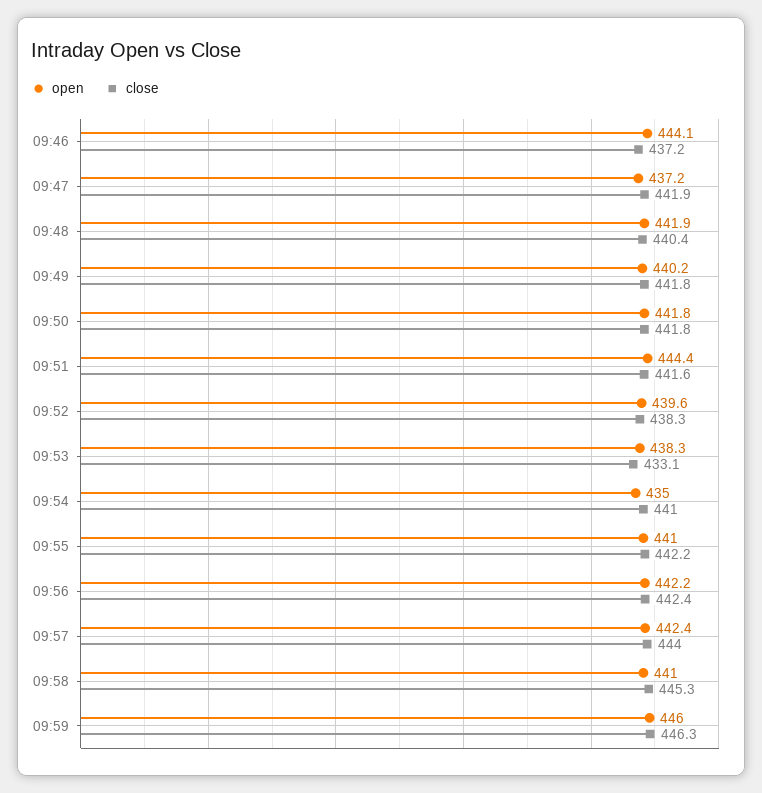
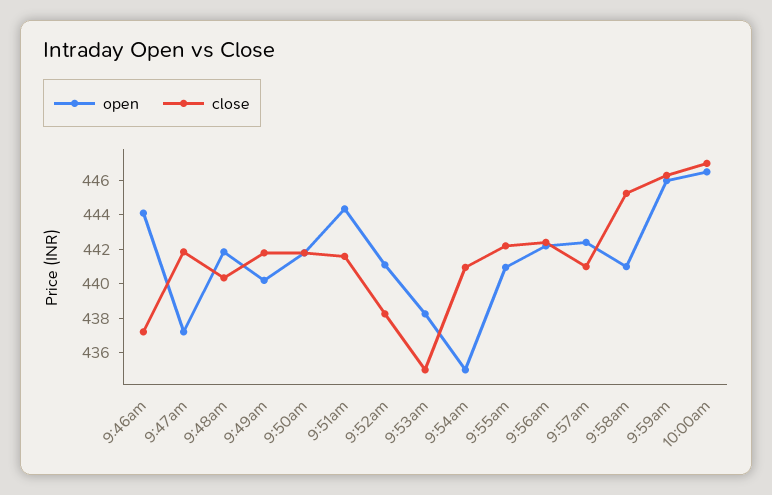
open, 09:52: 439.6 -> 441
close, 09:53: 433.1 -> 435
close, 09:57: 444 -> 441
open, 10:00am: none -> 446.5
close, 10:00am: none -> 447

